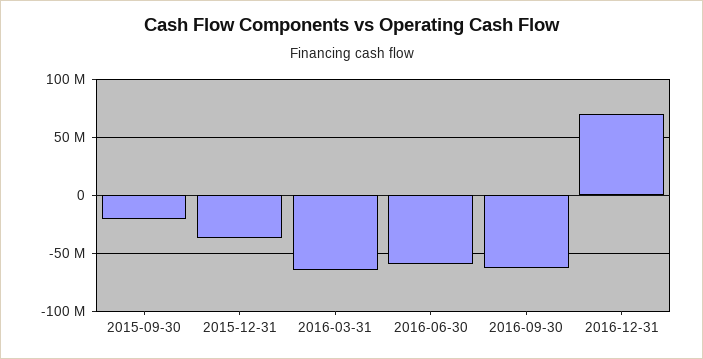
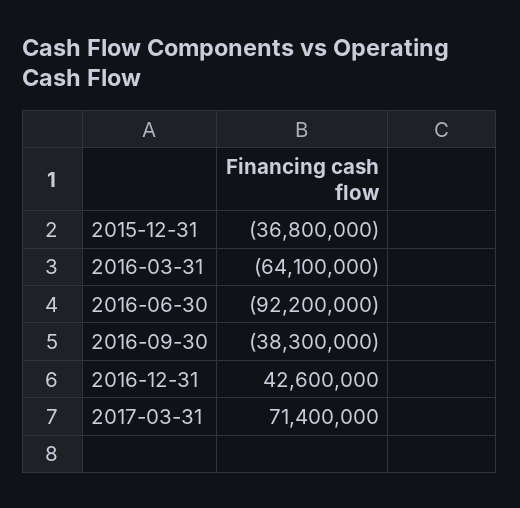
2015-09-30: -20000000 -> none
2016-06-30: -60000000 -> -92200000
2016-09-30: -60000000 -> -38300000
2016-12-31: 70000000 -> 42600000
2017-03-31: none -> 71400000

